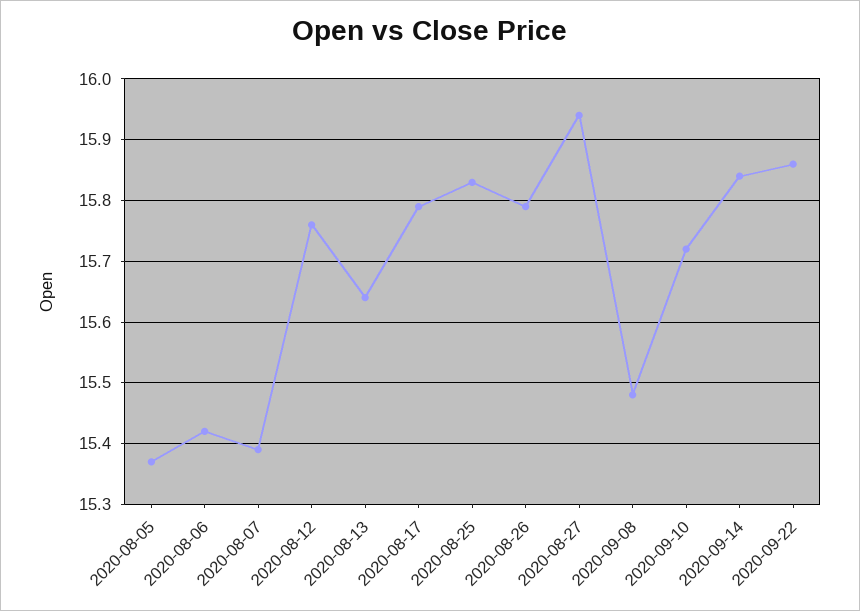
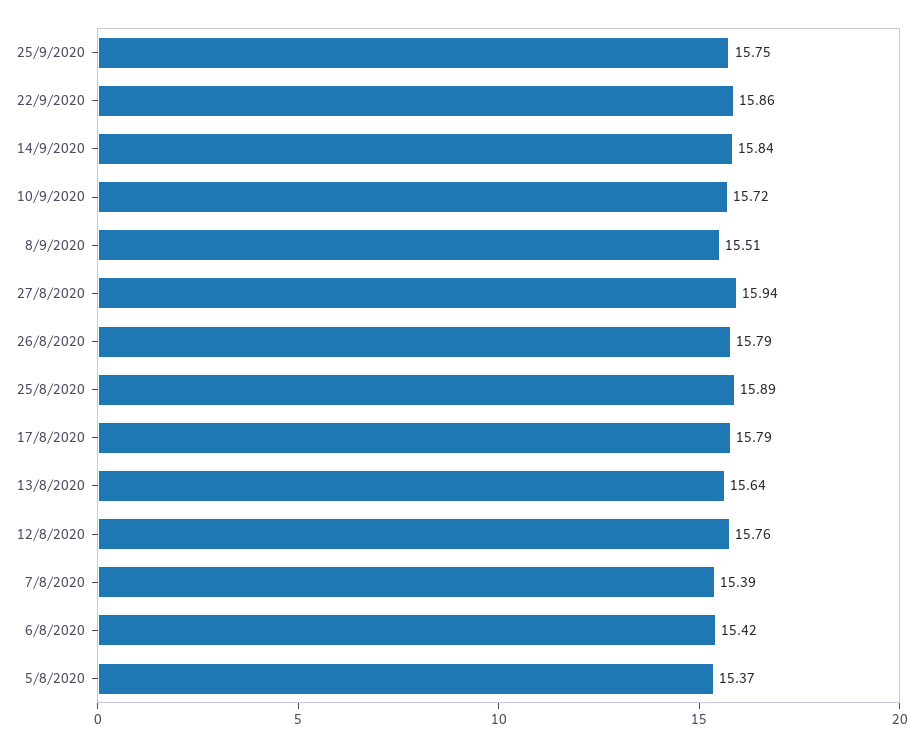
2020-08-25: 15.83 -> 15.89
2020-09-08: 15.48 -> 15.51
25/9/2020: none -> 15.75

